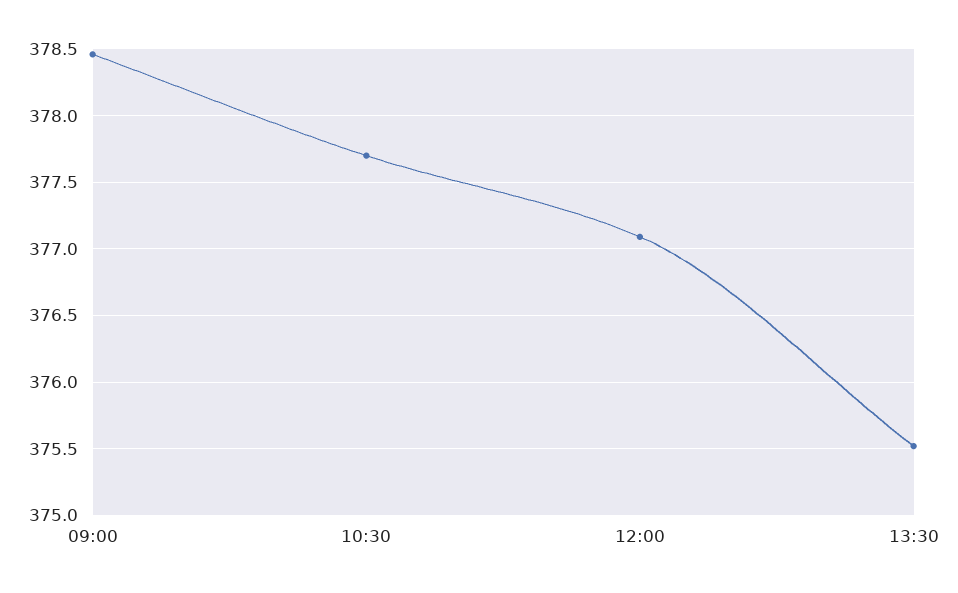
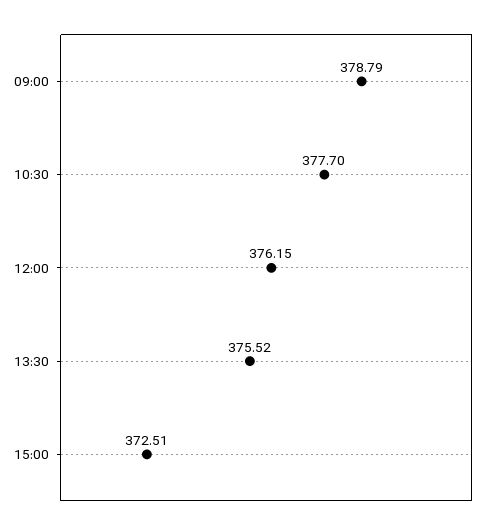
09:00: 378.45 -> 378.79
12:00: 377.1 -> 376.15
15:00: none -> 372.51

